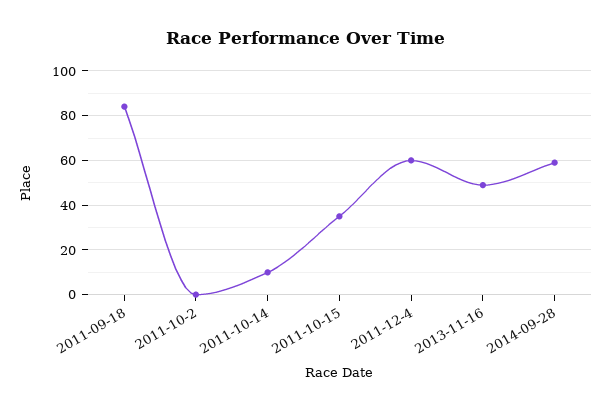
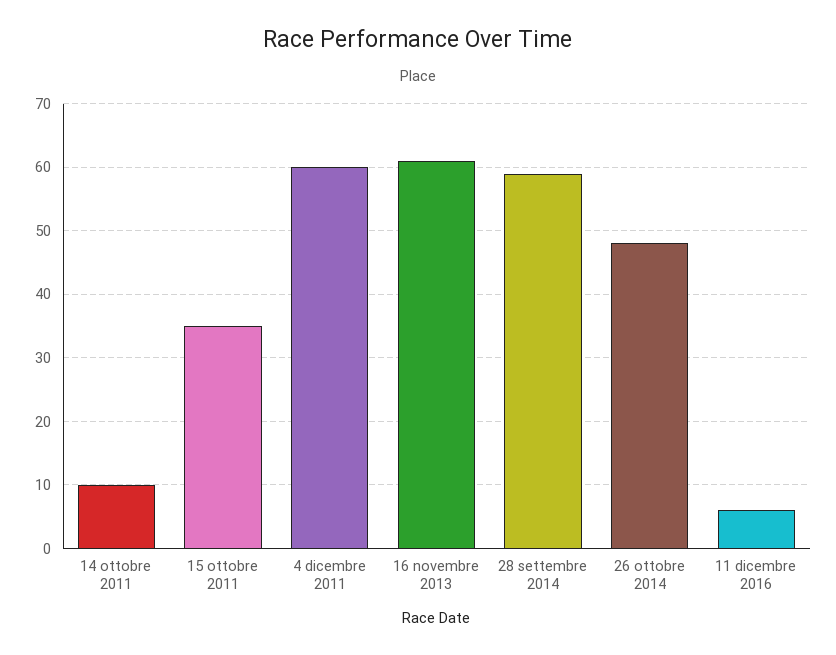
2011-09-18: 85 -> none
2011-10-2: 0 -> none
2013-11-16: 50 -> 61
26 ottobre 2014: none -> 48
11 dicembre 2016: none -> 6

